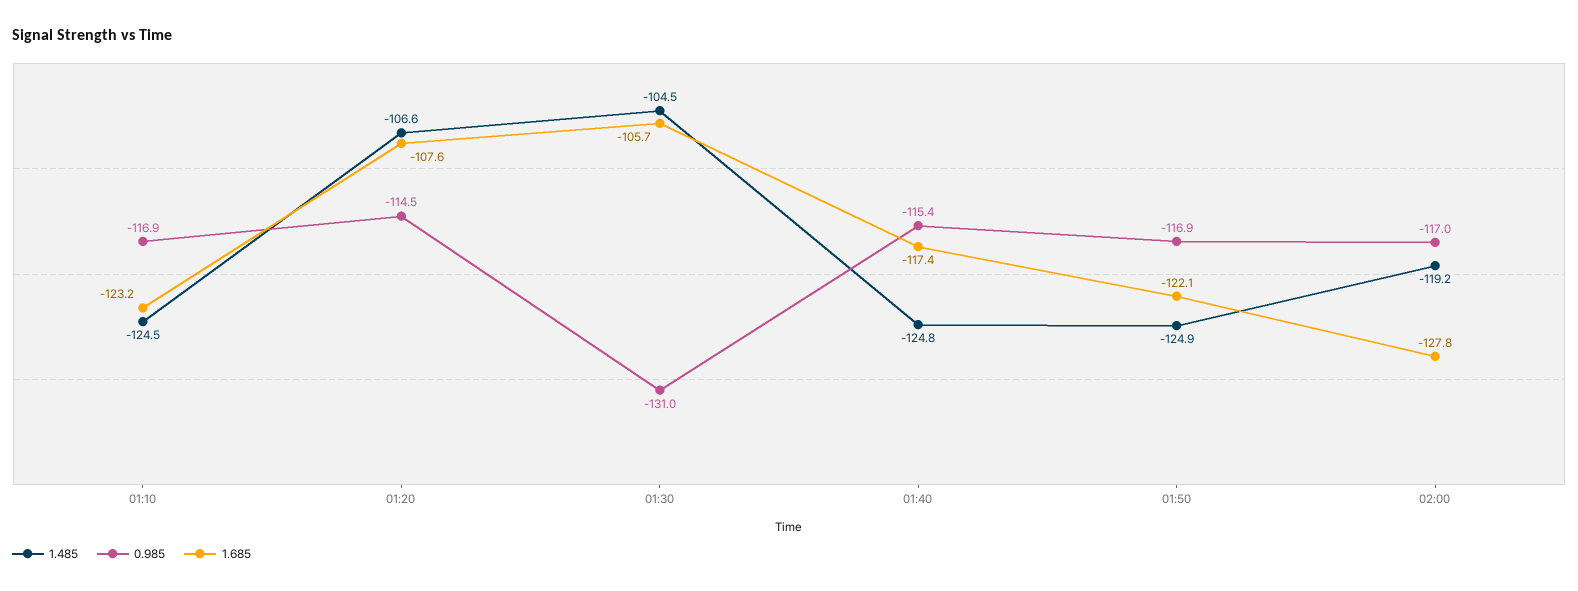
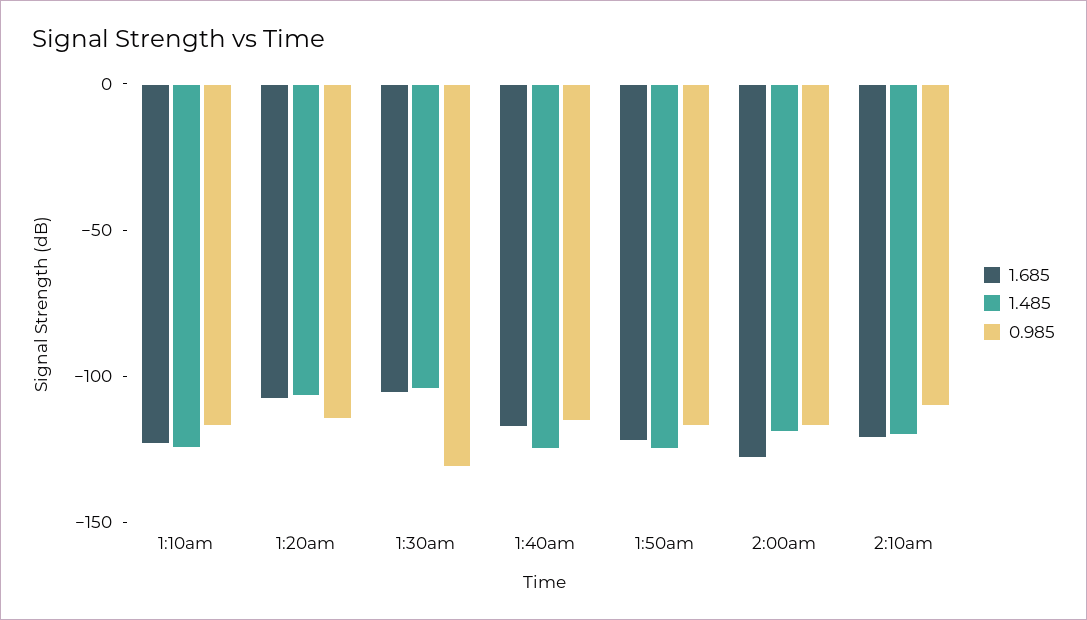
1.685, 2:10am: none -> -120
1.485, 2:10am: none -> -120
0.985, 2:10am: none -> -110

